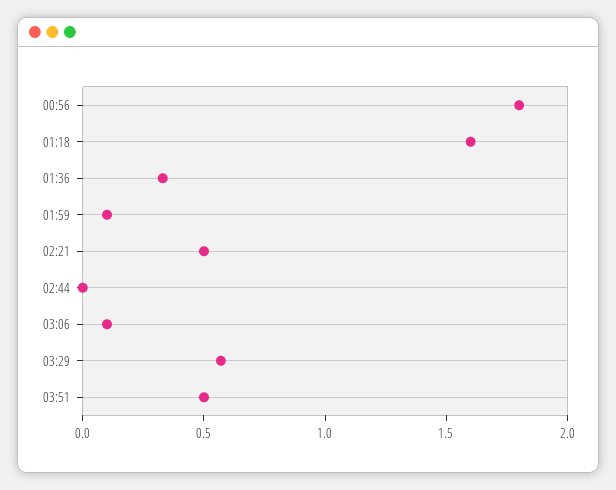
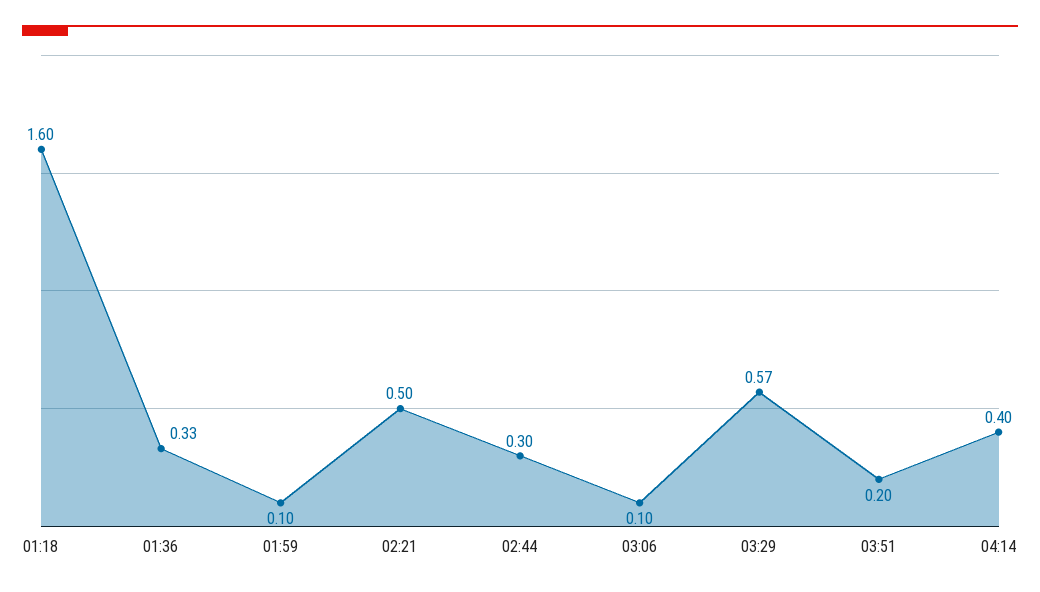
00:56: 1.8 -> none
02:44: 0 -> 0.3
03:51: 0.5 -> 0.2
04:14: none -> 0.4

